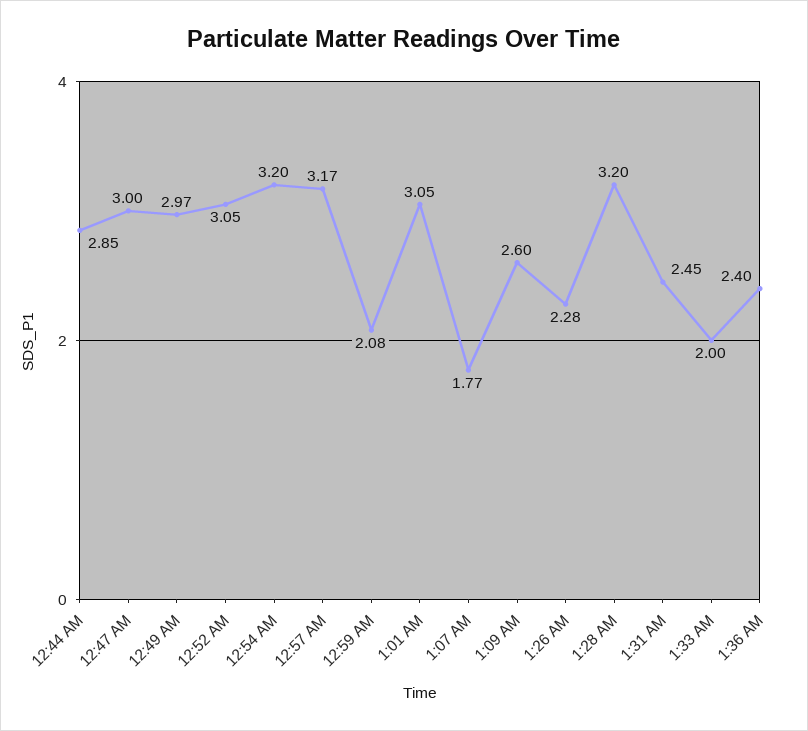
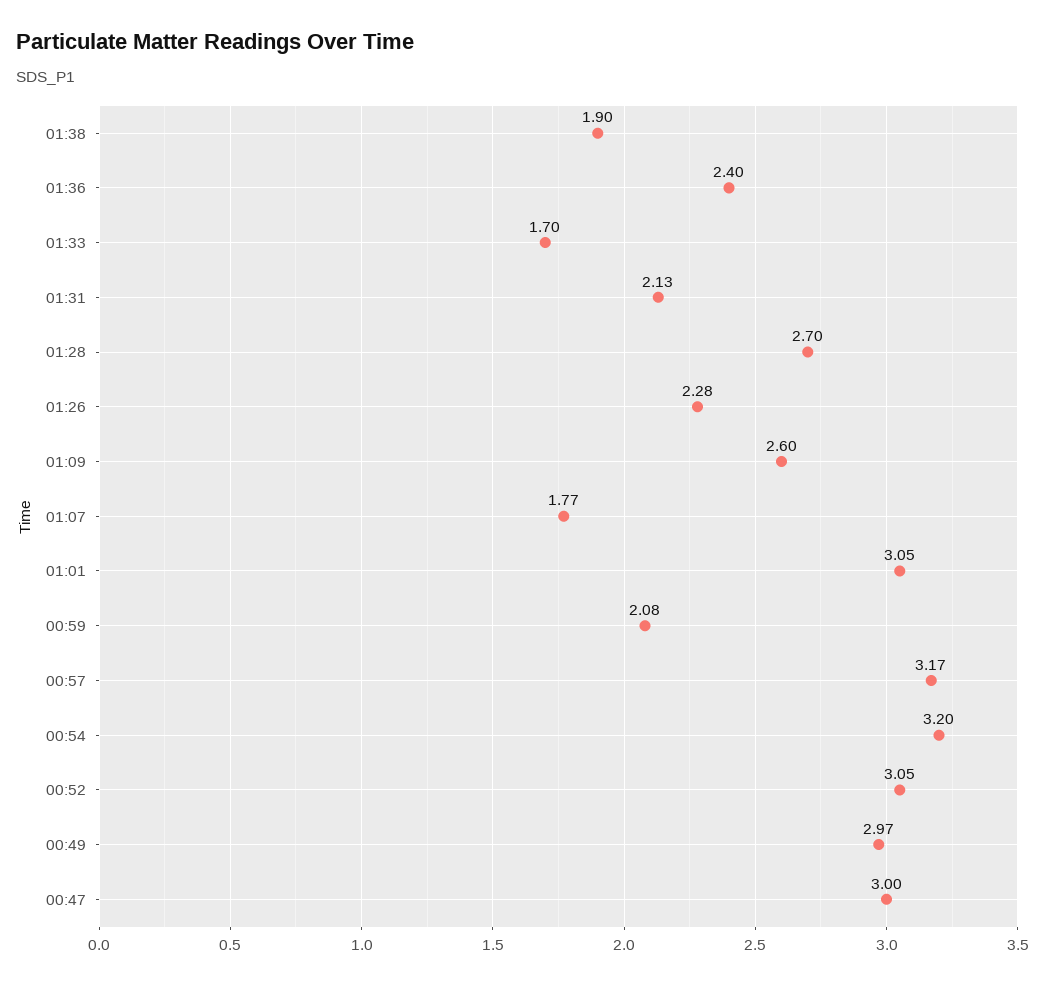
12:44 AM: 2.85 -> none
1:28 AM: 3.2 -> 2.7
1:31 AM: 2.45 -> 2.13
1:33 AM: 2 -> 1.7
01:38: none -> 1.9

